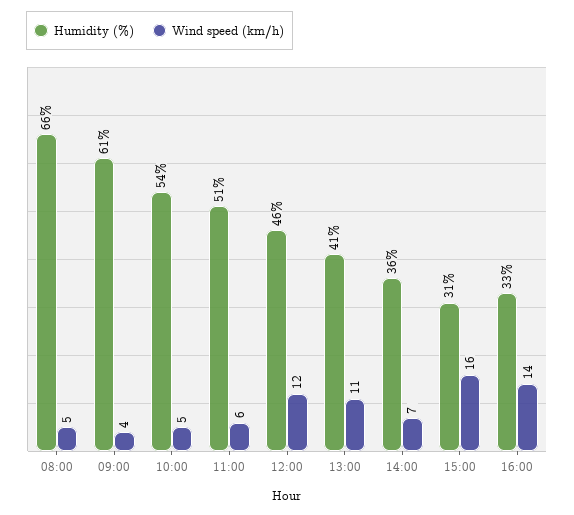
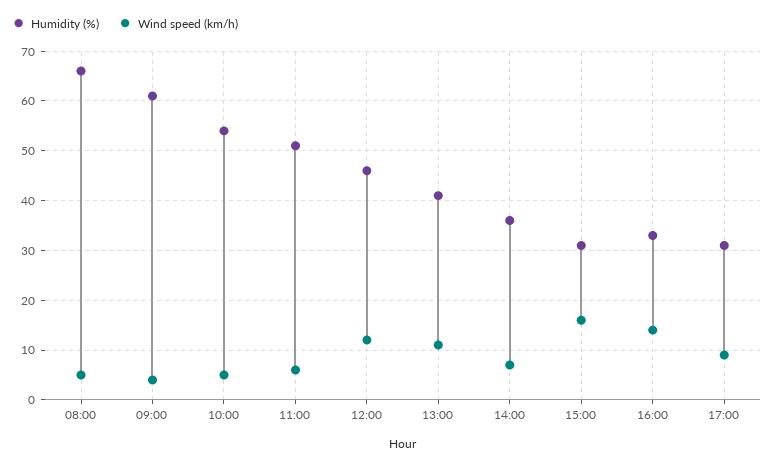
Humidity (%), 17:00: none -> 30
Wind speed (km/h), 17:00: none -> 10

